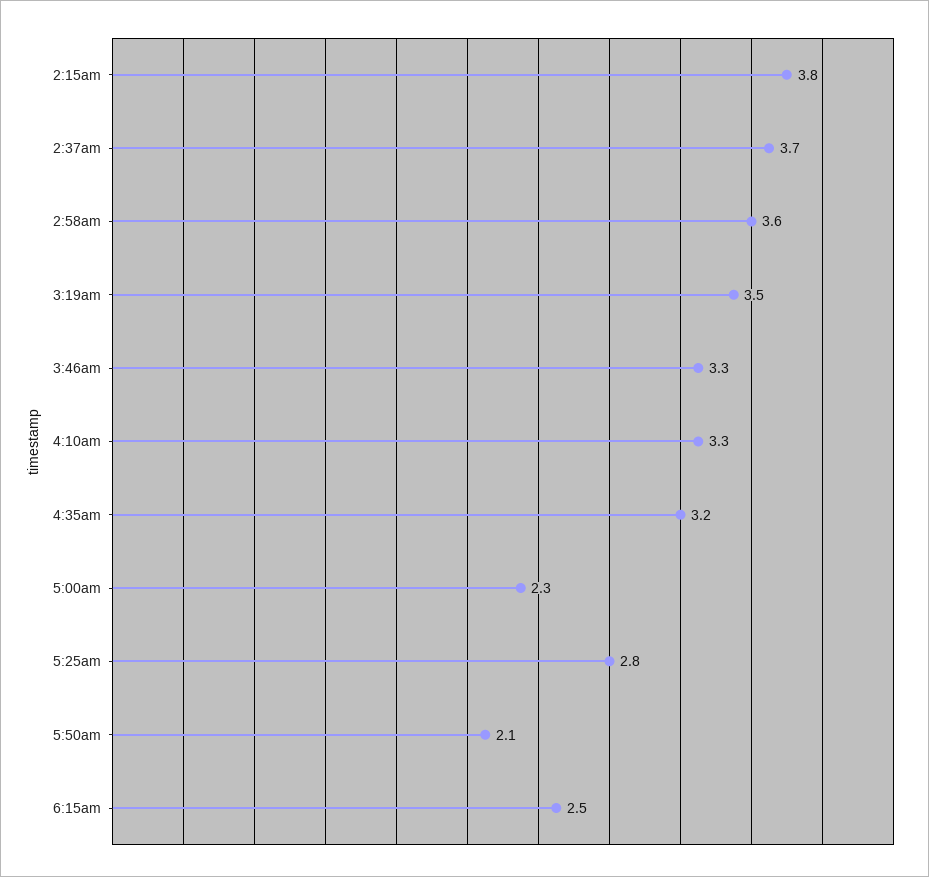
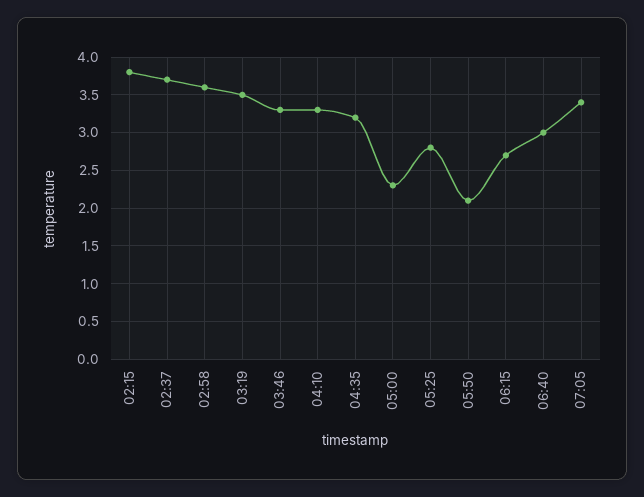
6:15am: 2.5 -> 2.7
06:40: none -> 3
07:05: none -> 3.4

